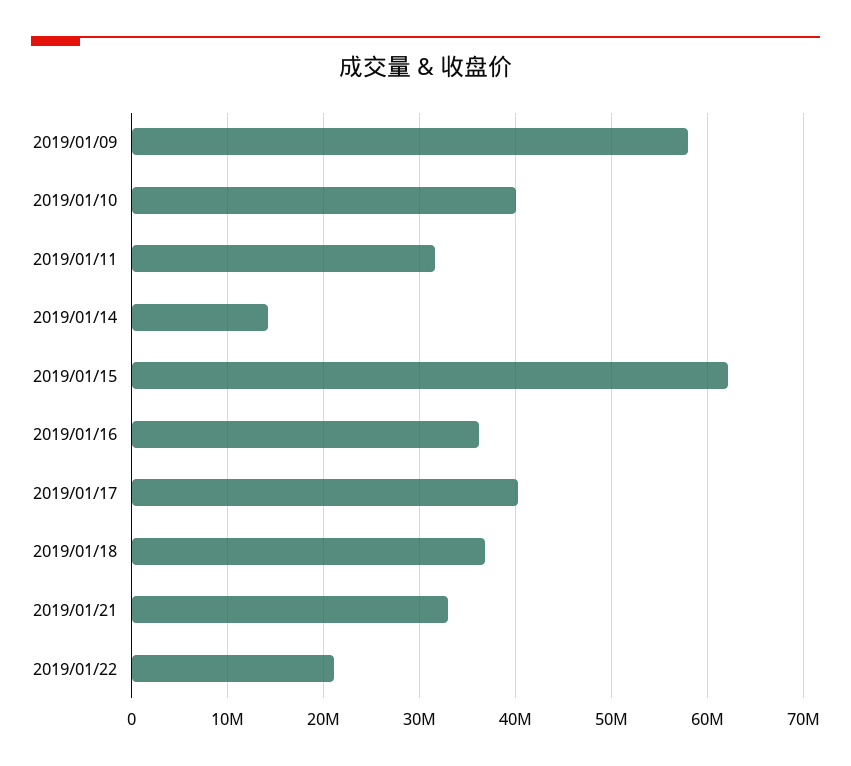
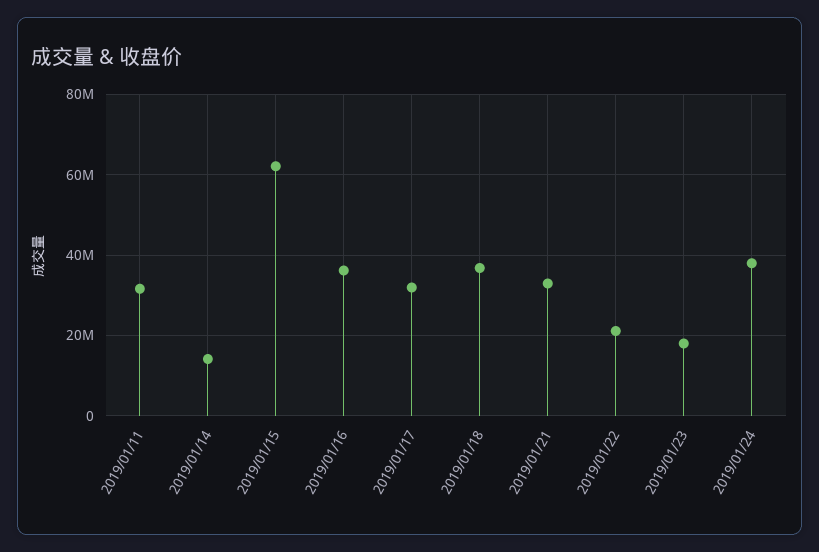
2019/01/09: 58000000 -> none
2019/01/10: 40000000 -> none
2019/01/17: 40000000 -> 32000000
2019/01/23: none -> 18000000
2019/01/24: none -> 38000000

